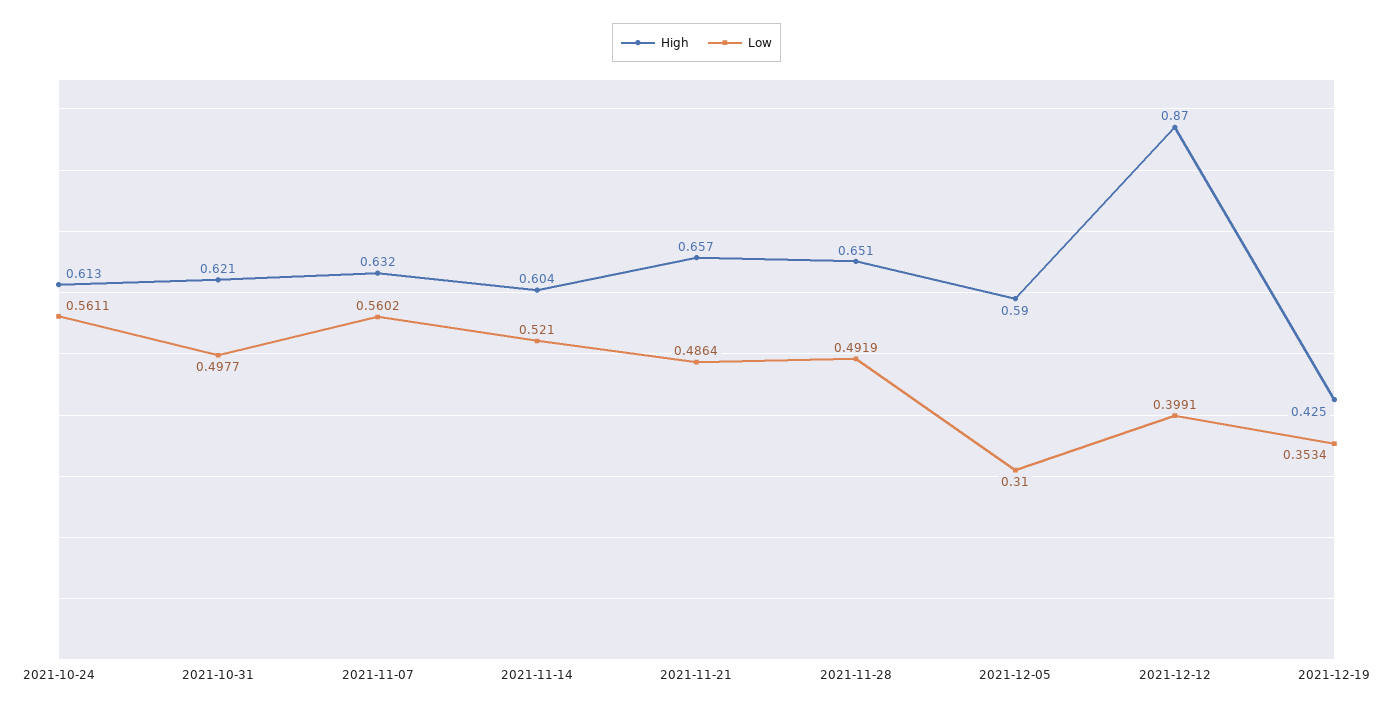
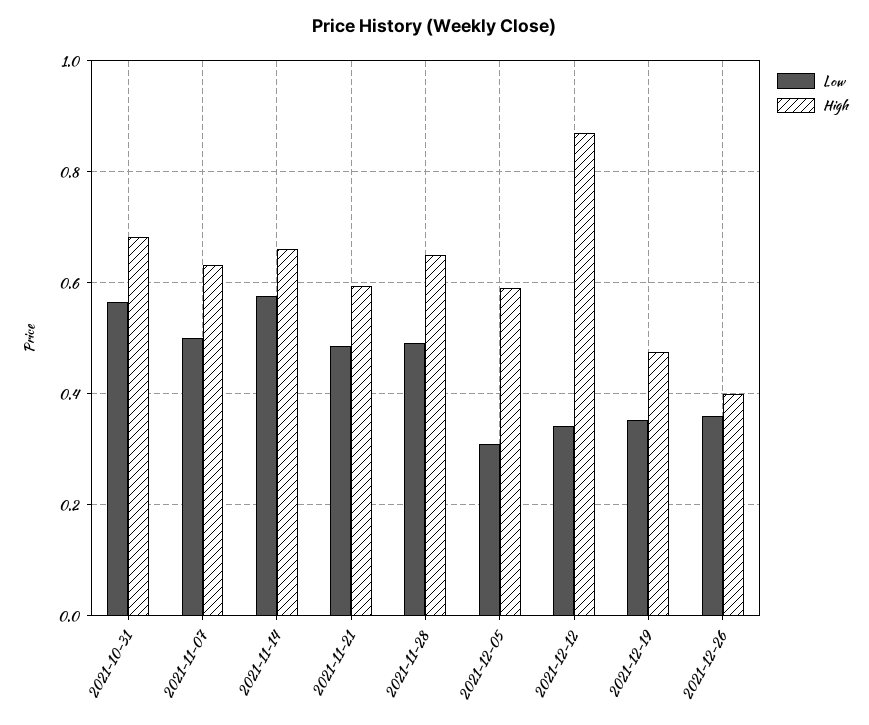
High, 2021-10-24: 0.613 -> none
Low, 2021-10-24: 0.5611 -> none
High, 2021-10-31: 0.621 -> 0.68
Low, 2021-10-31: 0.4977 -> 0.56
Low, 2021-11-07: 0.5602 -> 0.5
High, 2021-11-14: 0.604 -> 0.66
Low, 2021-11-14: 0.521 -> 0.58
High, 2021-11-21: 0.657 -> 0.6
Low, 2021-12-12: 0.3991 -> 0.34
High, 2021-12-19: 0.425 -> 0.48
Low, 2021-12-26: none -> 0.36
High, 2021-12-26: none -> 0.4

